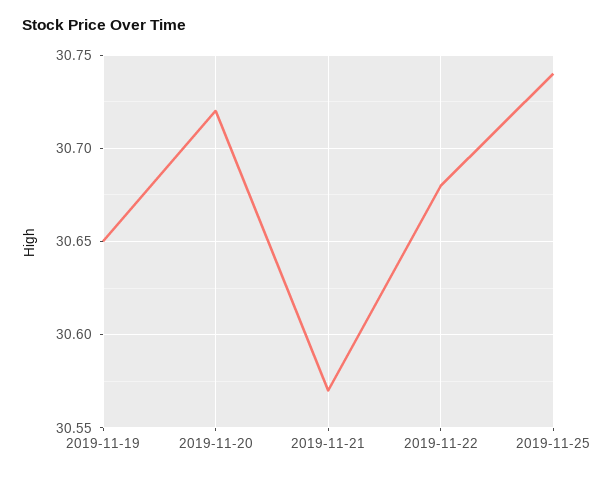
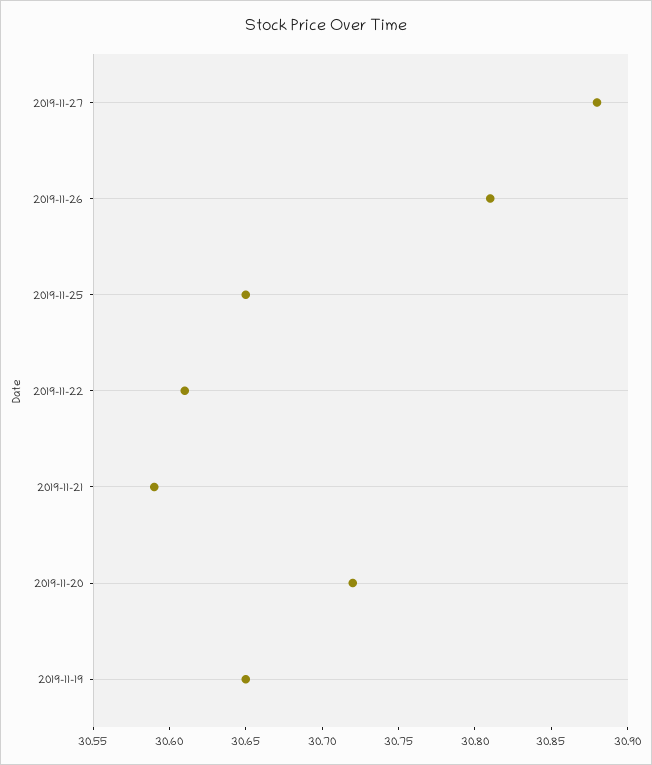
2019-11-21: 30.57 -> 30.59
2019-11-22: 30.68 -> 30.61
2019-11-25: 30.74 -> 30.65
2019-11-27: none -> 30.88
2019-11-26: none -> 30.81

